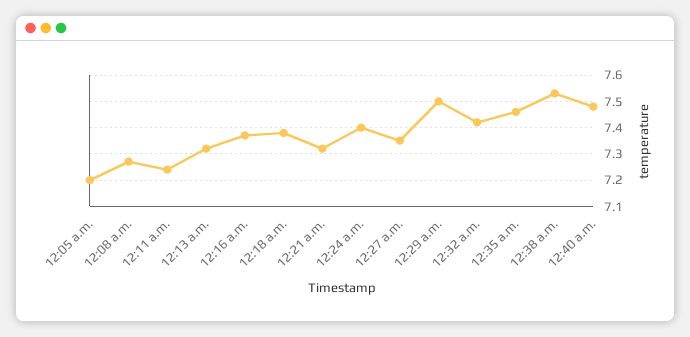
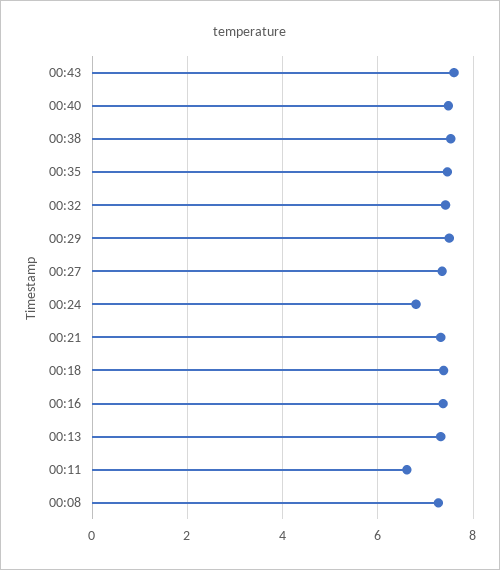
12:05 a.m.: 7.2 -> none
12:11 a.m.: 7.25 -> 6.6
12:24 a.m.: 7.4 -> 6.8
00:43: none -> 7.6

